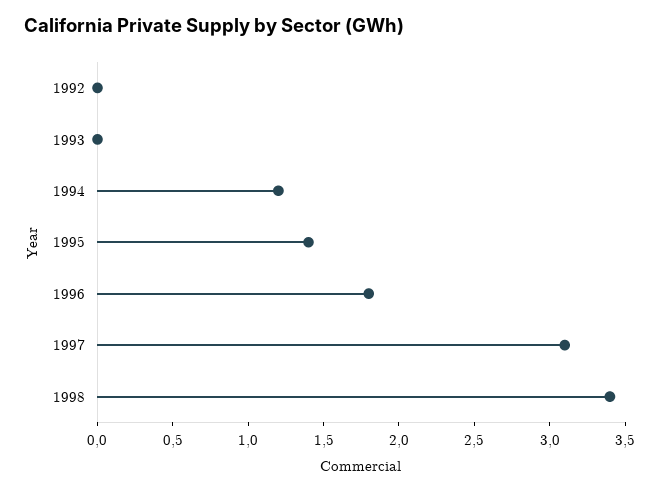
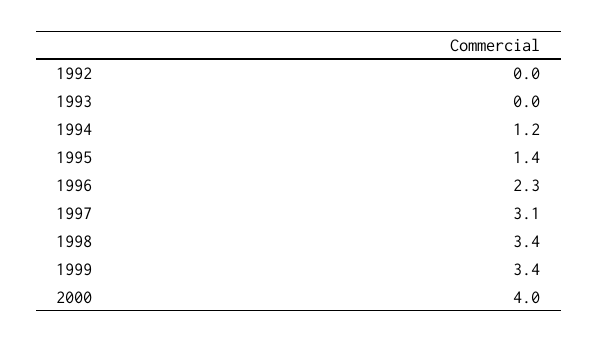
1996: 1.8 -> 2.3
1999: none -> 3.4
2000: none -> 4

